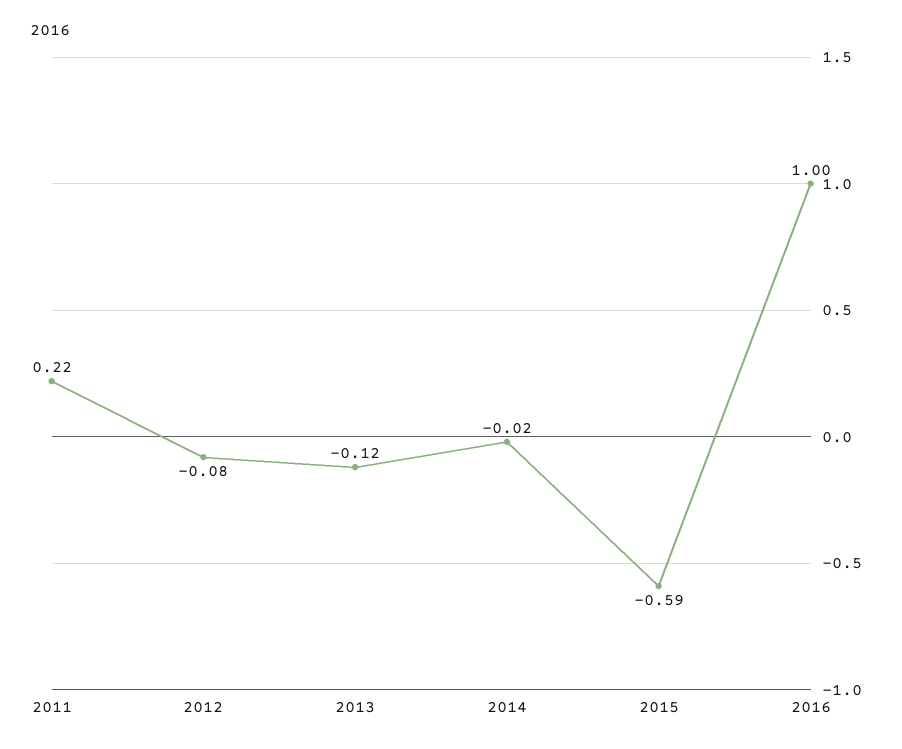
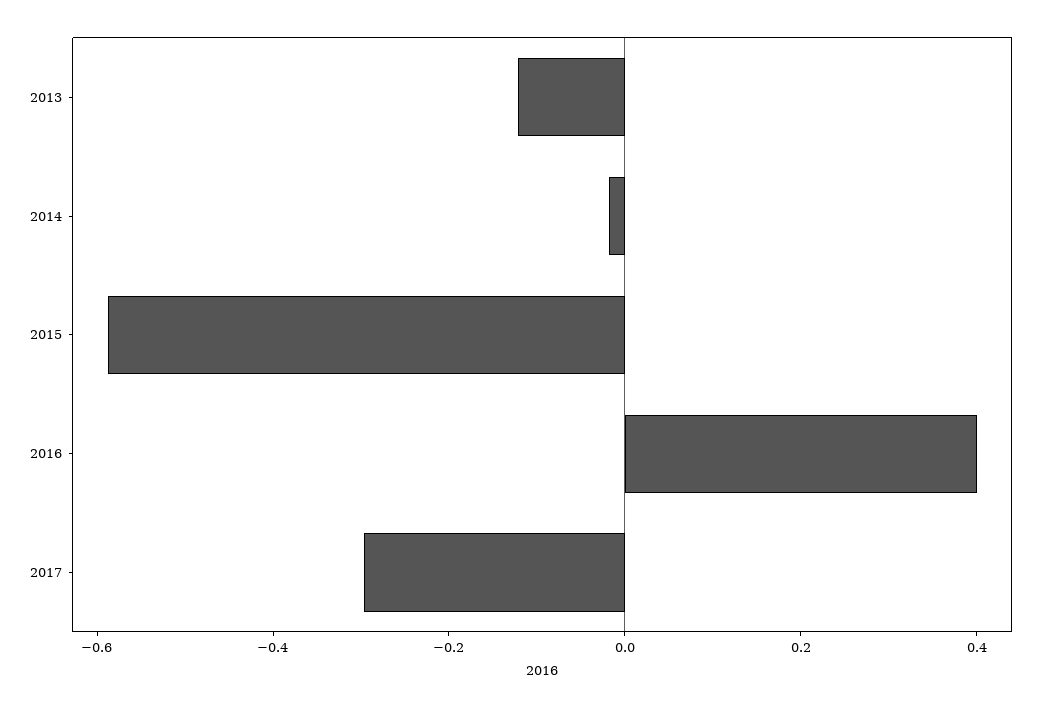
2011: 0.22 -> none
2012: -0.08 -> none
2016: 1 -> 0.4
2017: none -> -0.3

